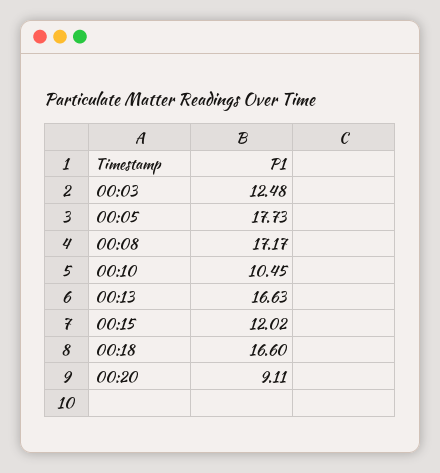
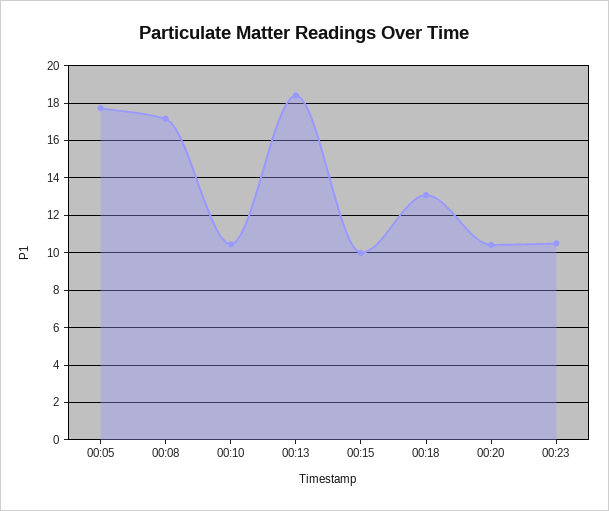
00:03: 12.48 -> none
00:13: 16.63 -> 18.5
00:15: 12.02 -> 10
00:18: 16.6 -> 13
00:20: 9.11 -> 10.5
00:23: none -> 10.5

